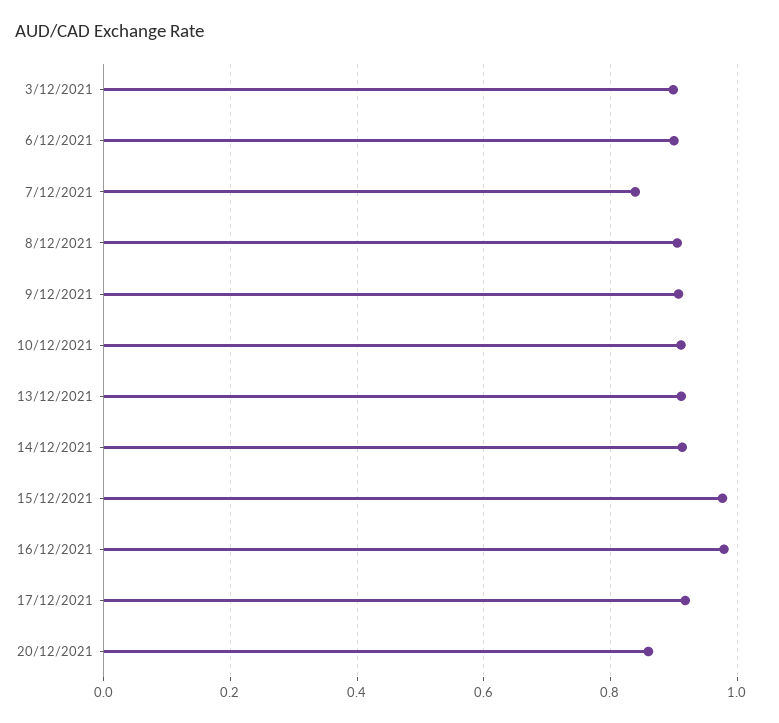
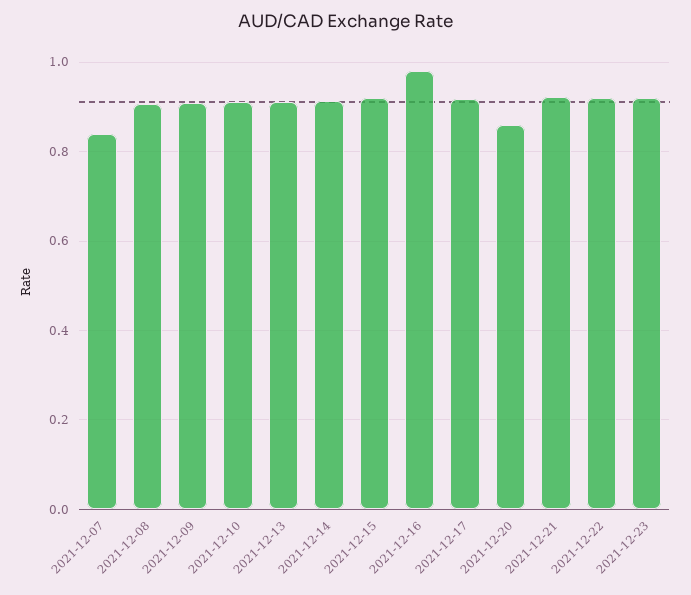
3/12/2021: 0.9 -> none
6/12/2021: 0.9 -> none
15/12/2021: 0.98 -> 0.92
2021-12-21: none -> 0.92
2021-12-22: none -> 0.92
2021-12-23: none -> 0.92

